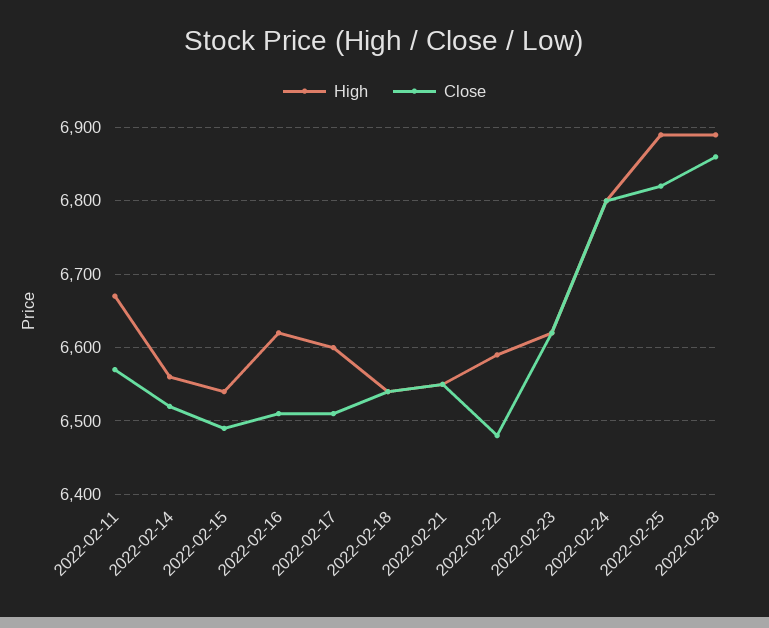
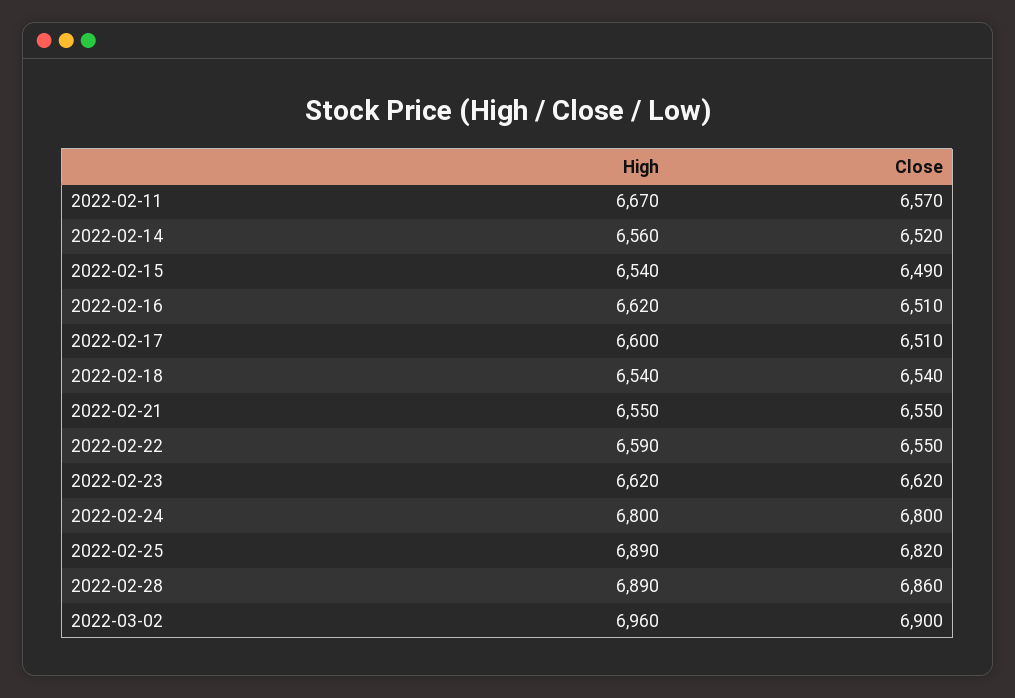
Close, 2022-02-22: 6480 -> 6550
High, 2022-03-02: none -> 6960
Close, 2022-03-02: none -> 6900

